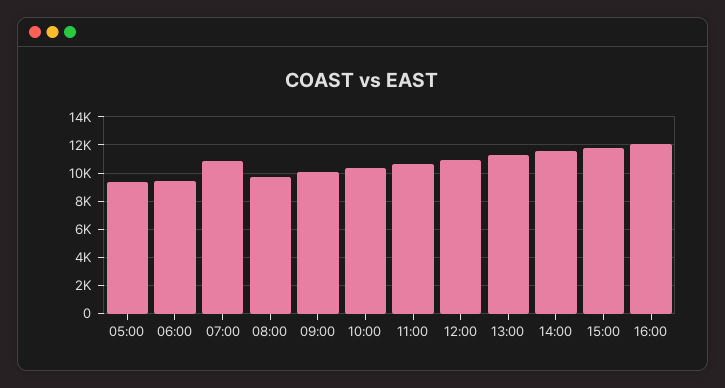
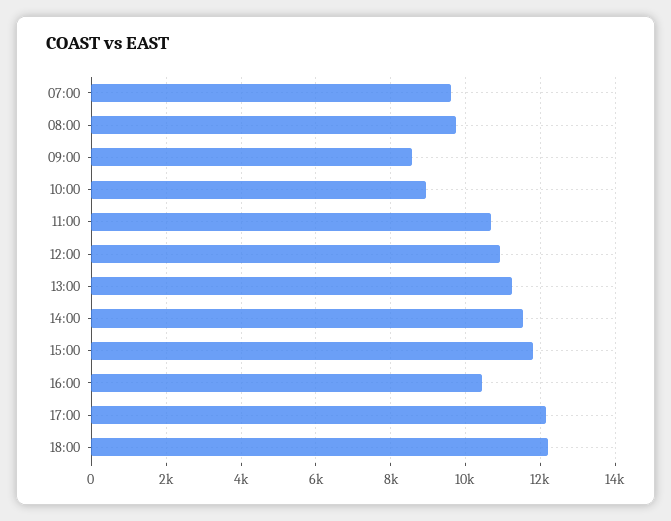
05:00: 9500 -> none
06:00: 9500 -> none
07:00: 11000 -> 9600
09:00: 10000 -> 8600
10:00: 10500 -> 9000
16:00: 12000 -> 10400
17:00: none -> 12200
18:00: none -> 12200

